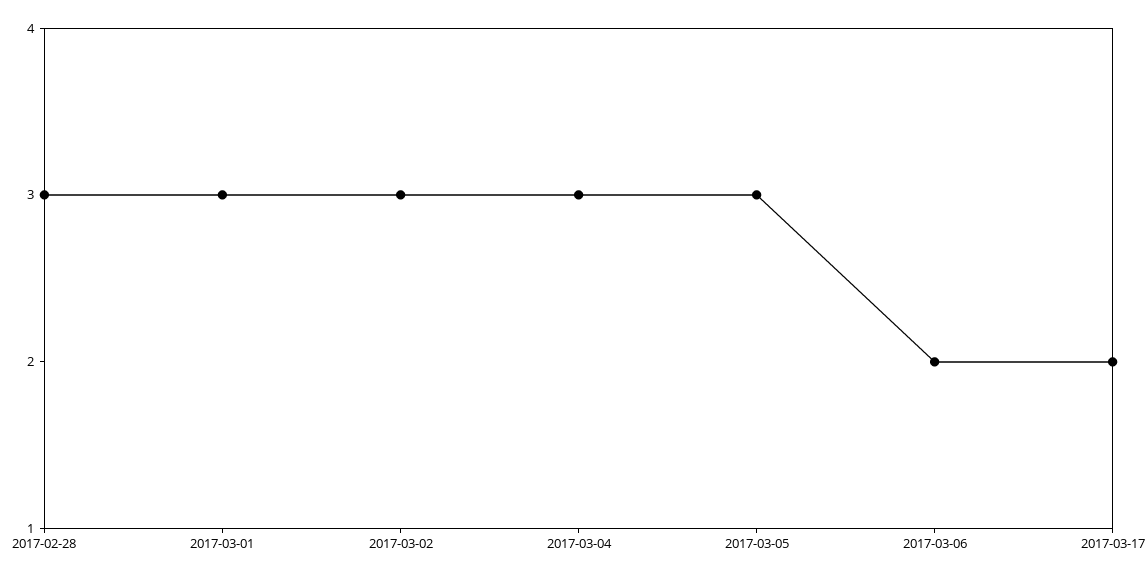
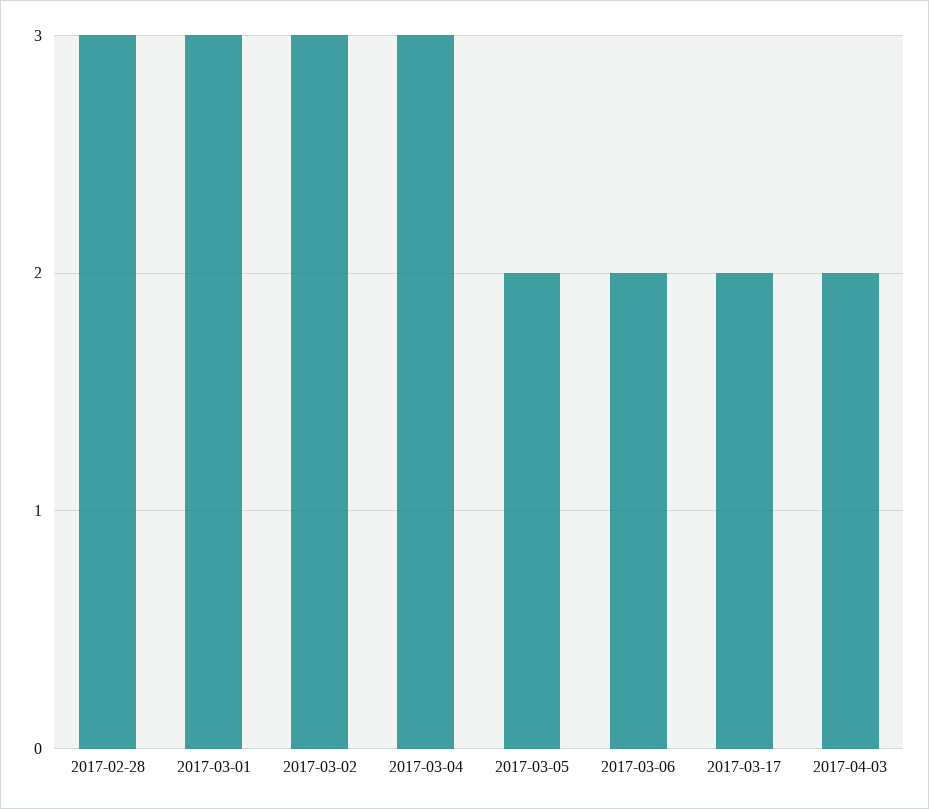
2017-03-05: 3 -> 2
2017-04-03: none -> 2

